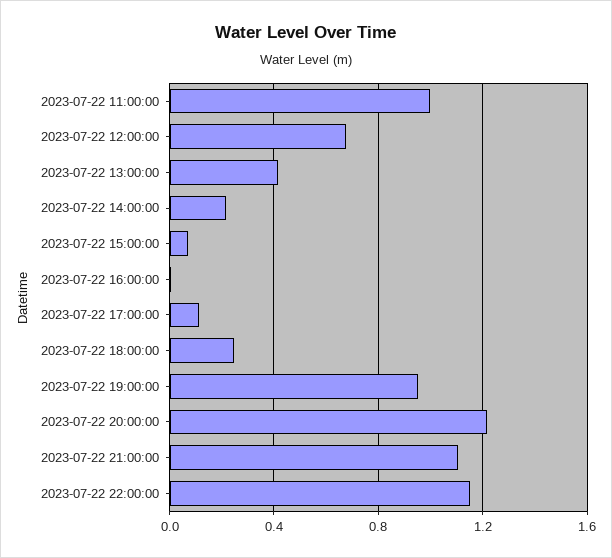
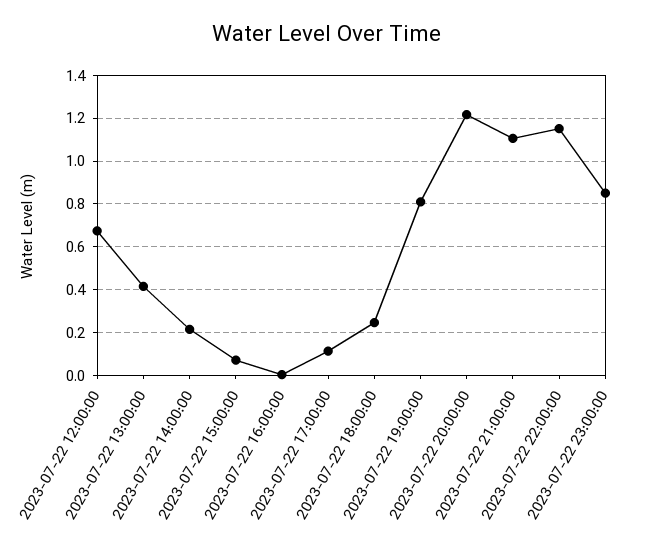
2023-07-22 11:00:00: 1 -> none
2023-07-22 19:00:00: 0.95 -> 0.8
2023-07-22 23:00:00: none -> 0.85

